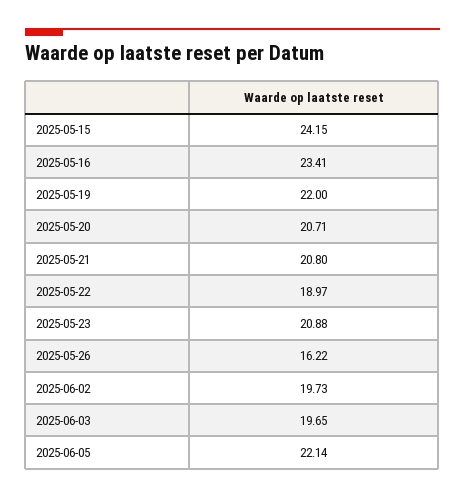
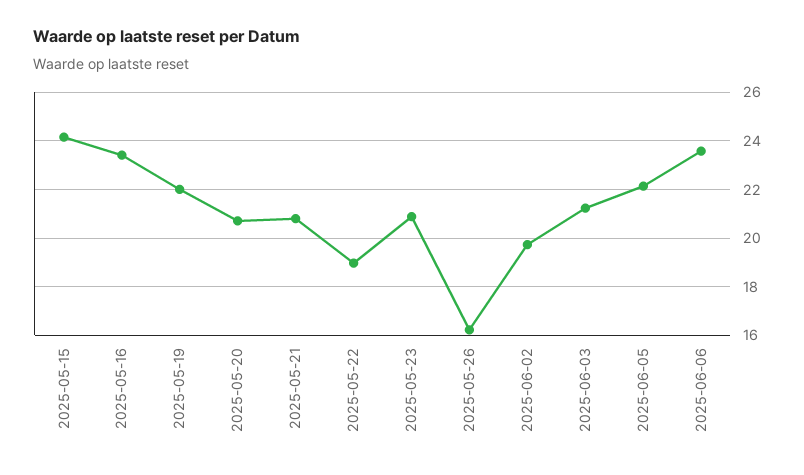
2025-06-03: 19.65 -> 21.25
2025-06-06: none -> 23.5

